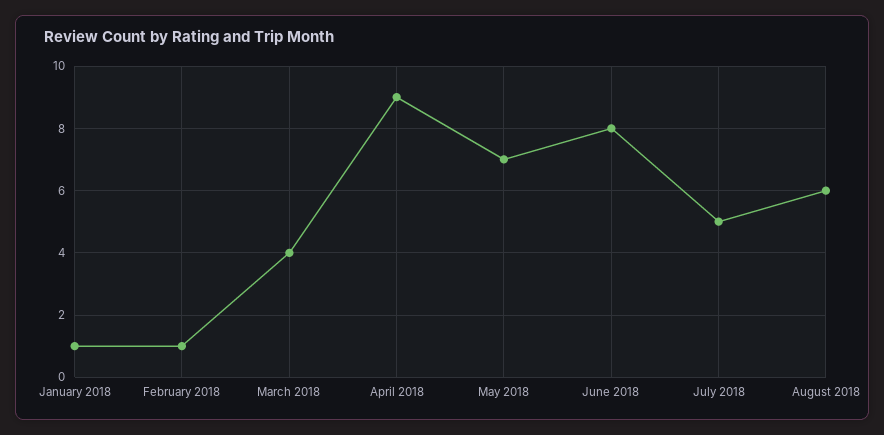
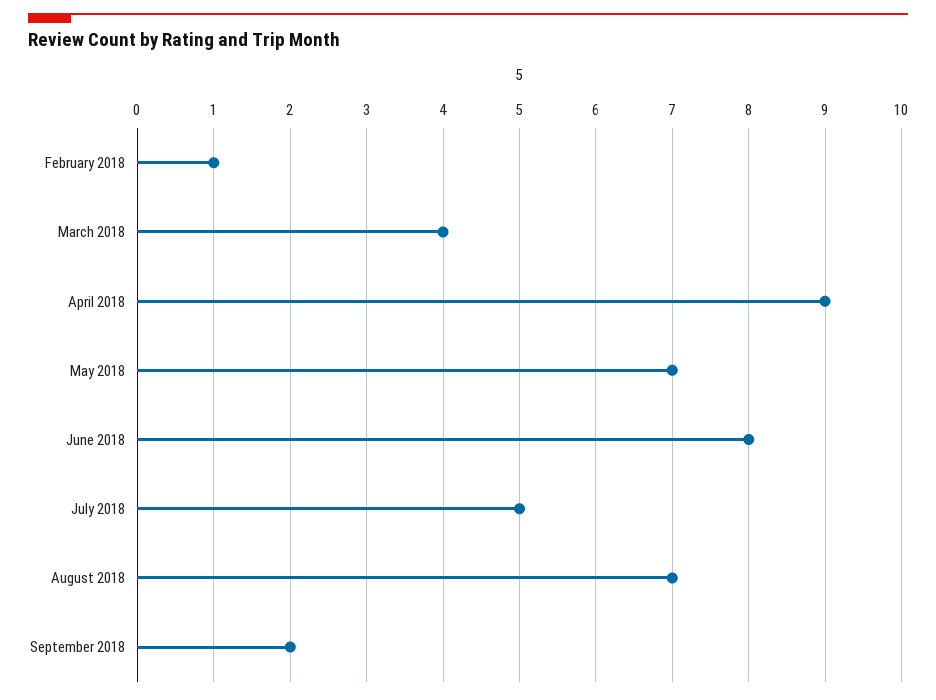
January 2018: 1 -> none
August 2018: 6 -> 7
September 2018: none -> 2

